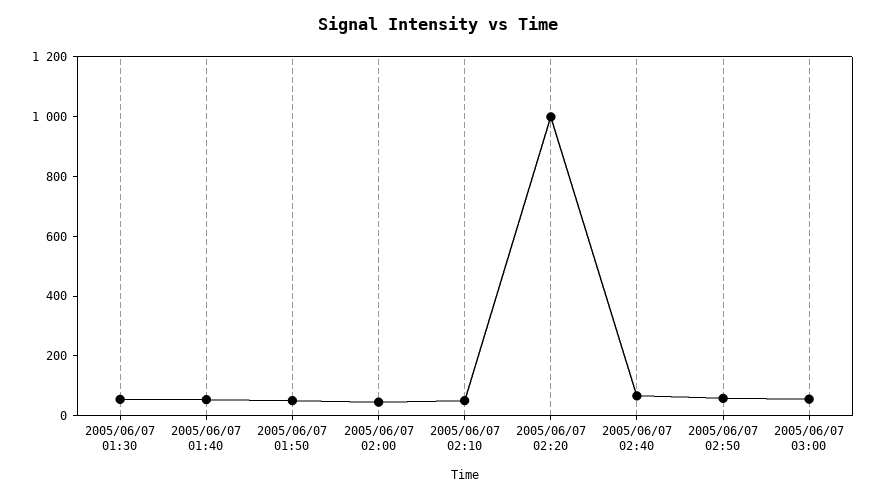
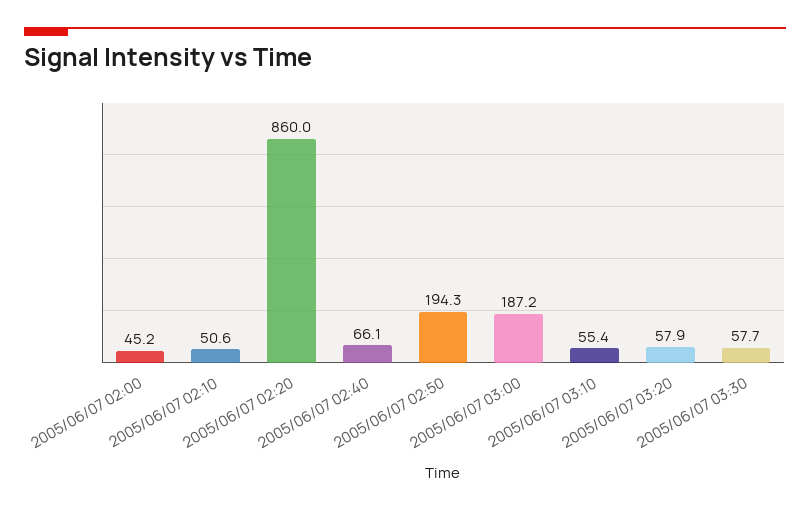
2005/06/07 01:30: 50 -> none
2005/06/07 01:40: 50 -> none
2005/06/07 01:50: 50 -> none
2005/06/07 02:20: 1000 -> 860
2005/06/07 02:50: 50 -> 194.3
2005/06/07 03:00: 50 -> 187.2
2005/06/07 03:10: none -> 55.4
2005/06/07 03:20: none -> 57.9
2005/06/07 03:30: none -> 57.7

